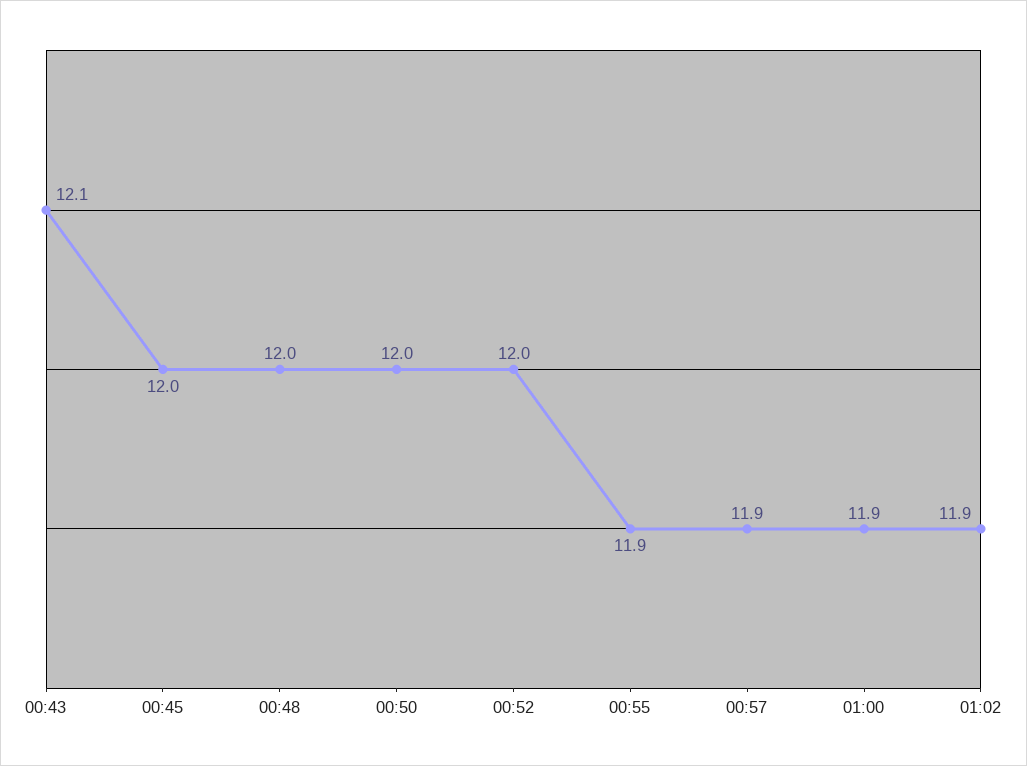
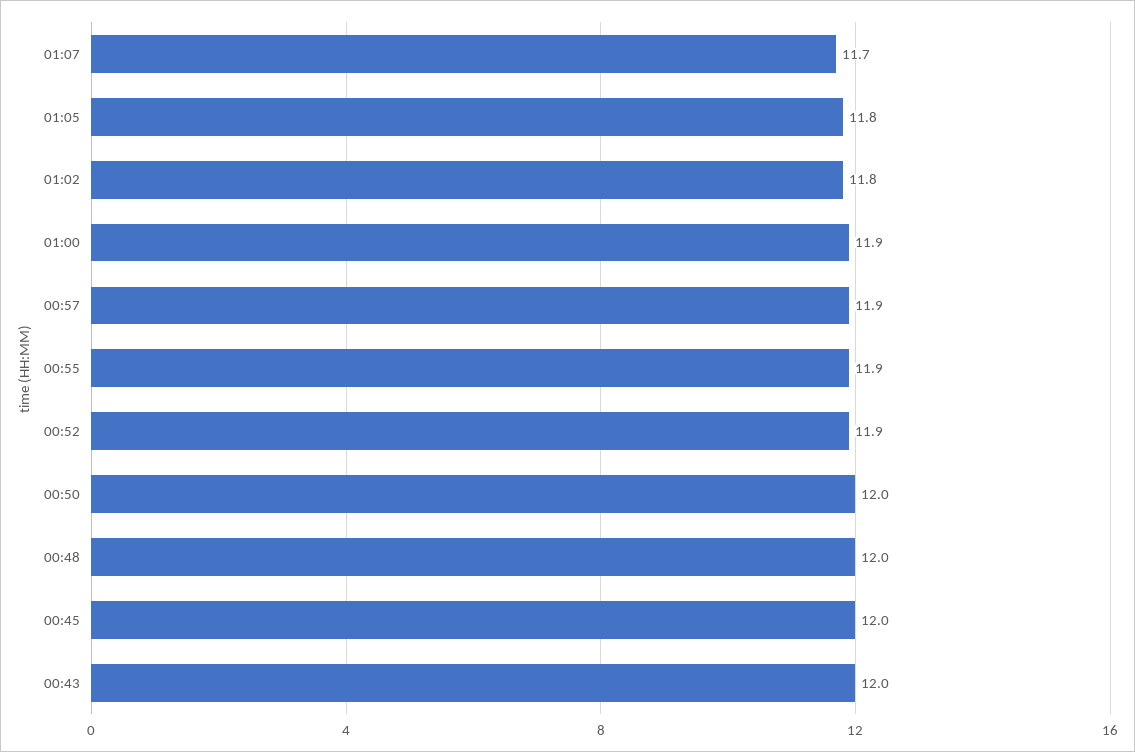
00:43: 12.1 -> 12
00:52: 12 -> 11.9
01:02: 11.9 -> 11.8
01:07: none -> 11.7
01:05: none -> 11.8

